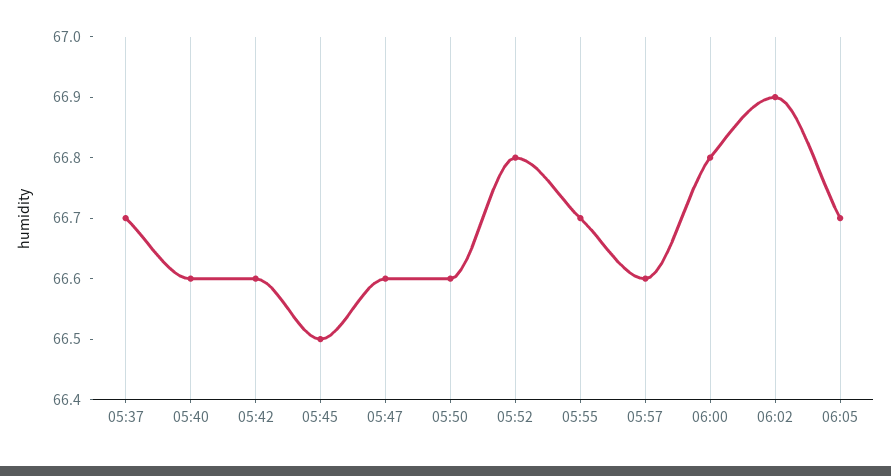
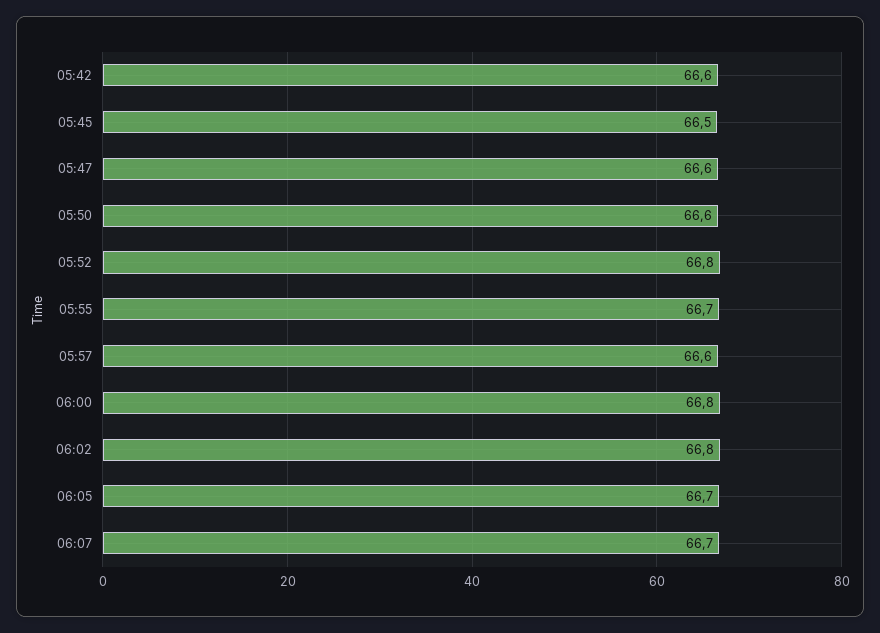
05:37: 66.7 -> none
05:40: 66.6 -> none
06:02: 66.9 -> 66.8
06:07: none -> 66.7

